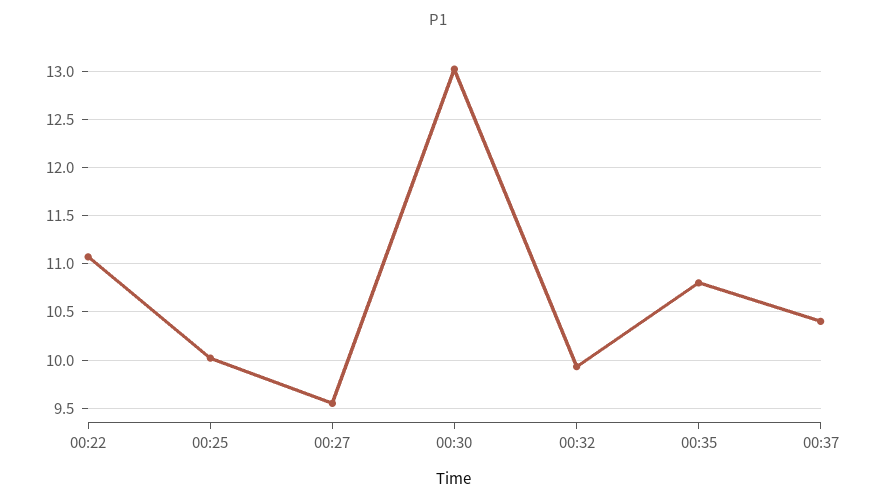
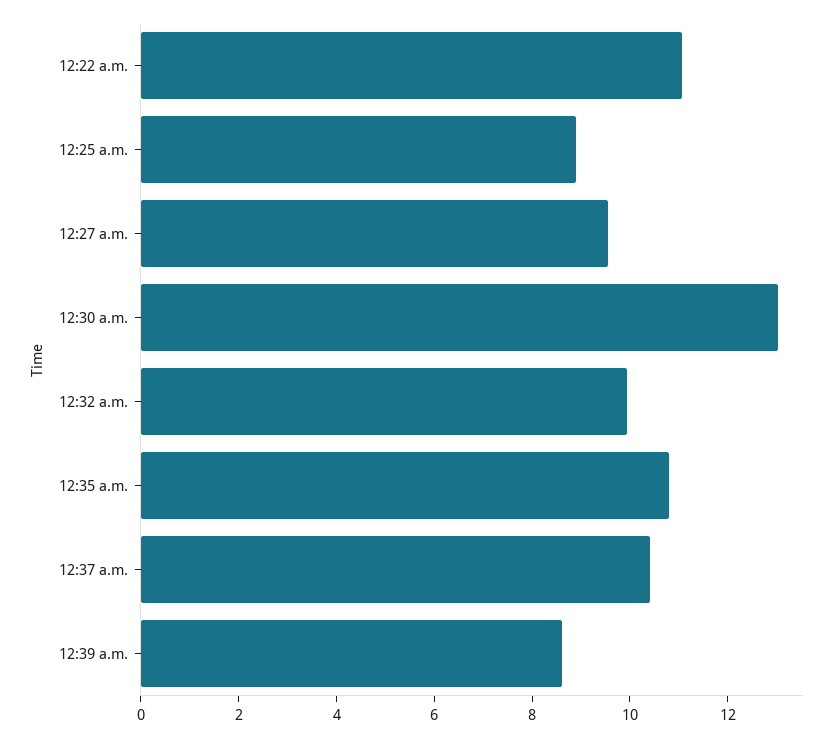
00:25: 10 -> 9
12:39 a.m.: none -> 8.5

